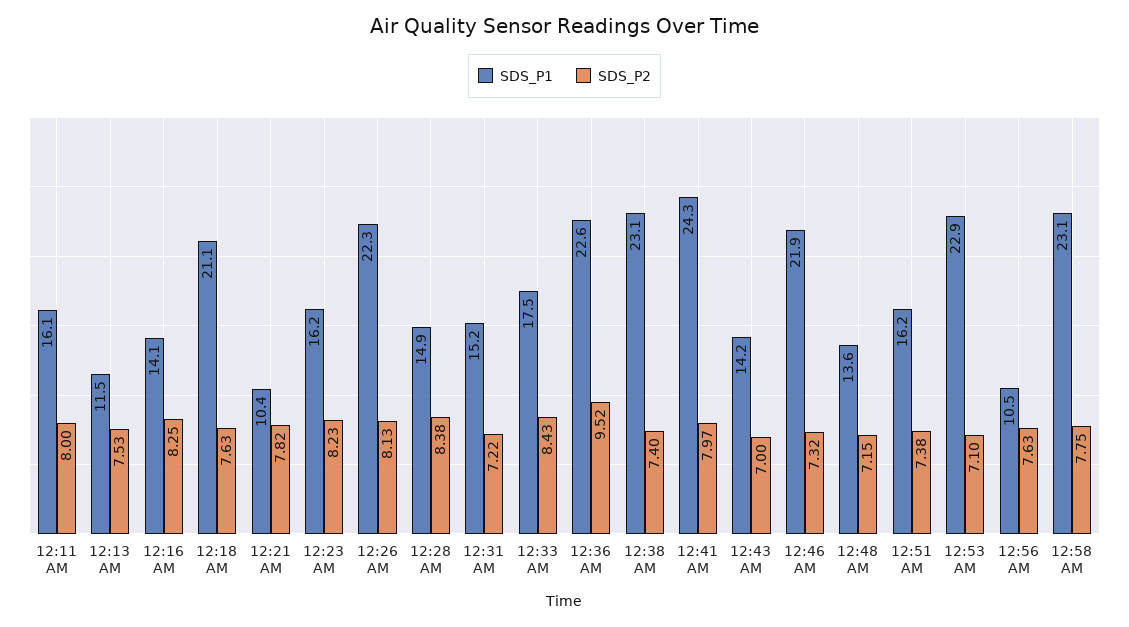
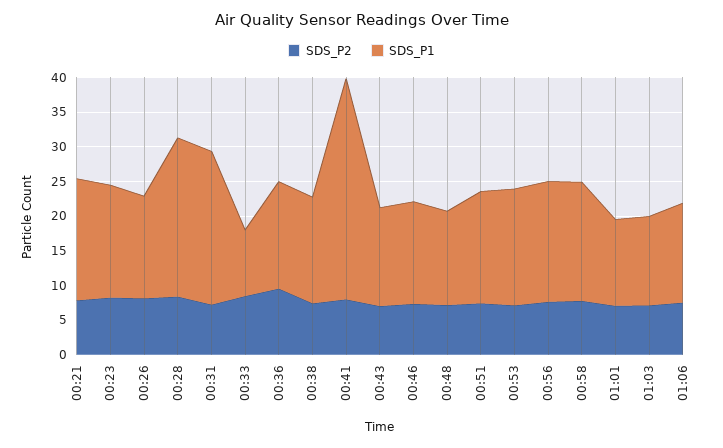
SDS_P1, 12:11 AM: 16.1 -> none
SDS_P2, 12:11 AM: 8 -> none
SDS_P1, 12:13 AM: 11.5 -> none
SDS_P2, 12:13 AM: 7.53 -> none
SDS_P1, 12:16 AM: 14.1 -> none
SDS_P2, 12:16 AM: 8.25 -> none
SDS_P1, 12:18 AM: 21.1 -> none
SDS_P2, 12:18 AM: 7.63 -> none
SDS_P1, 12:21 AM: 10.4 -> 17.5
SDS_P1, 12:26 AM: 22.3 -> 15
SDS_P1, 12:28 AM: 14.9 -> 22.5
SDS_P1, 12:31 AM: 15.2 -> 22.5
SDS_P1, 12:33 AM: 17.5 -> 10
SDS_P1, 12:36 AM: 22.6 -> 15
SDS_P1, 12:38 AM: 23.1 -> 15
SDS_P1, 12:41 AM: 24.3 -> 32.5
SDS_P1, 12:46 AM: 21.9 -> 15
SDS_P1, 12:53 AM: 22.9 -> 17.5
SDS_P1, 12:56 AM: 10.5 -> 17.5
SDS_P1, 12:58 AM: 23.1 -> 17.5
SDS_P2, 01:01: none -> 7.5
SDS_P1, 01:01: none -> 12.5
SDS_P2, 01:03: none -> 7.5
SDS_P1, 01:03: none -> 12.5
SDS_P2, 01:06: none -> 7.5
SDS_P1, 01:06: none -> 15

